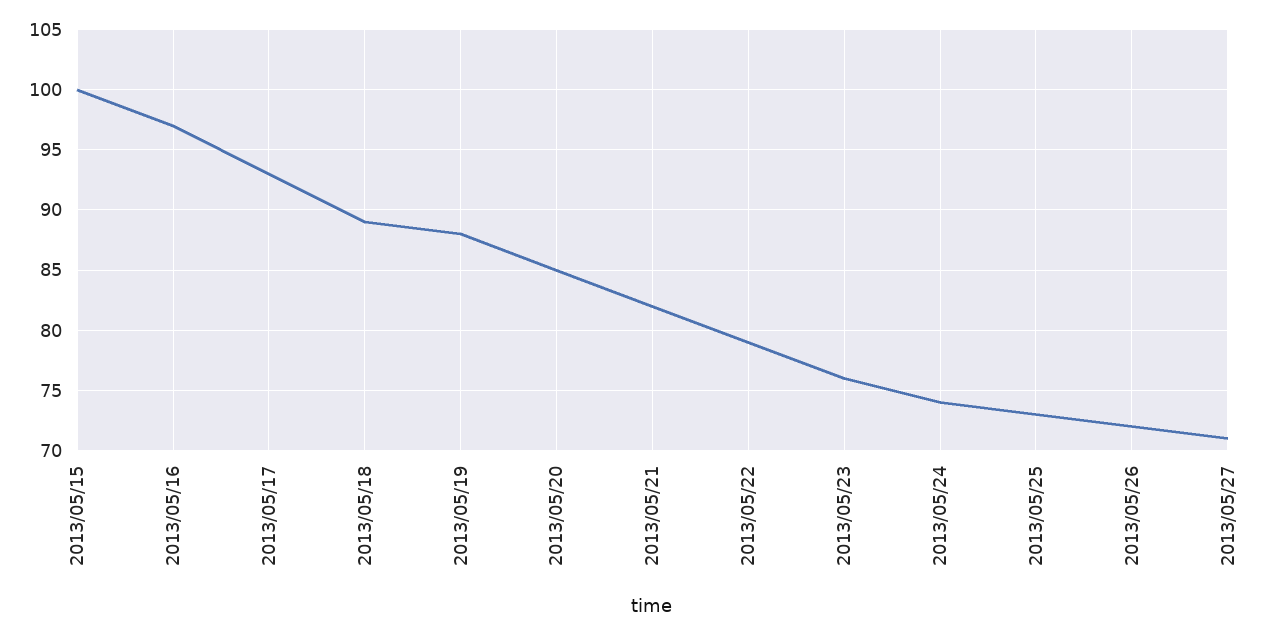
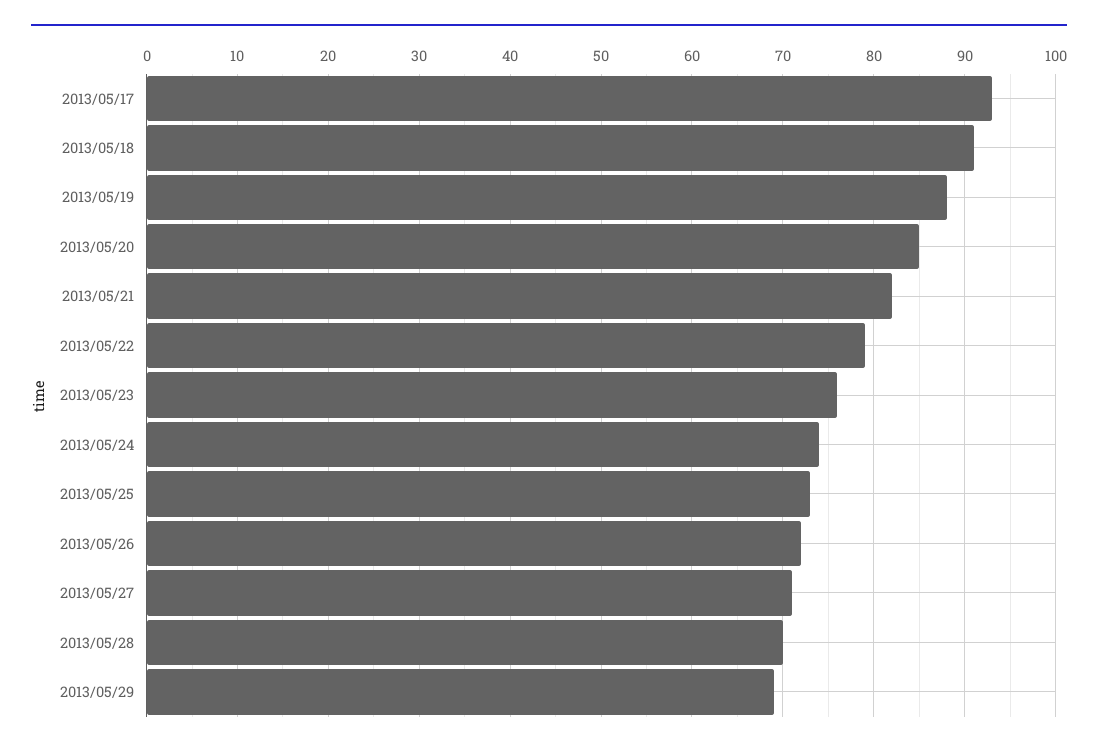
2013/05/15: 100 -> none
2013/05/16: 97 -> none
2013/05/18: 89 -> 91
2013/05/28: none -> 70
2013/05/29: none -> 69

